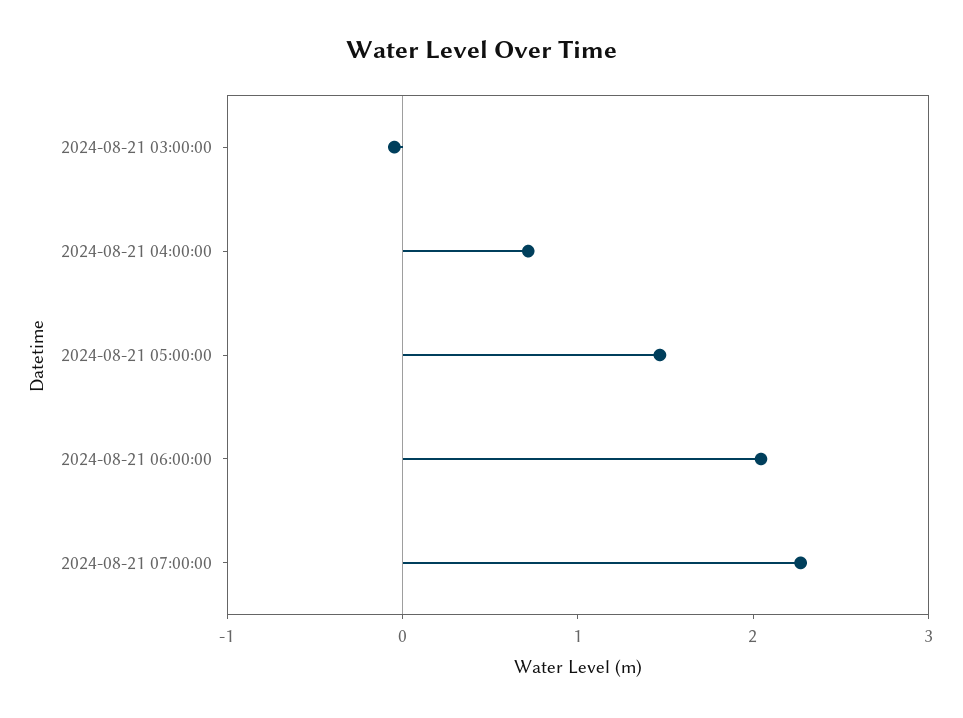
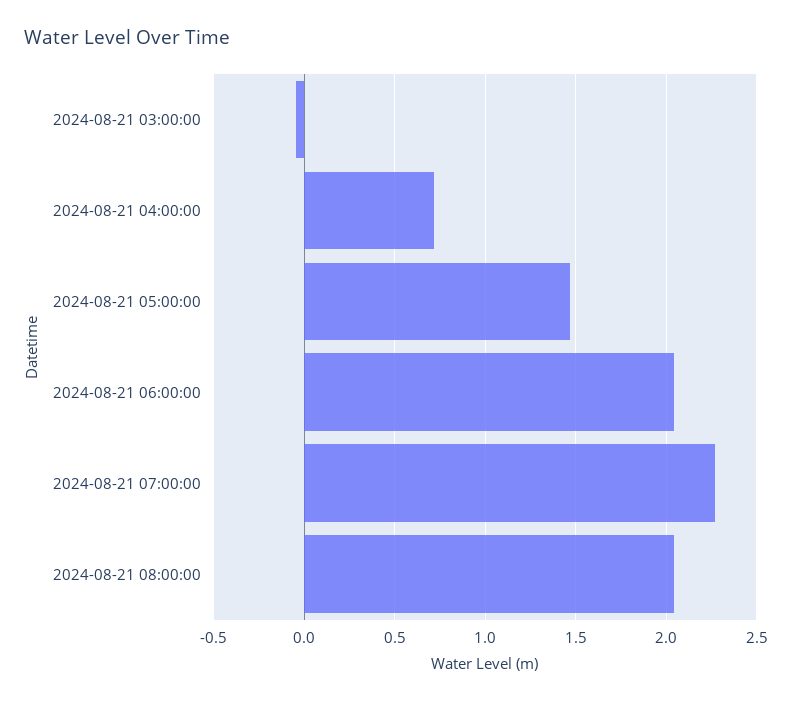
2024-08-21 08:00:00: none -> 2.05

